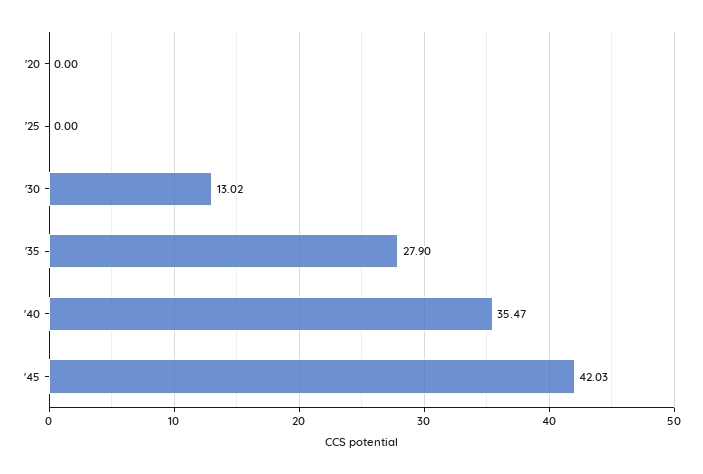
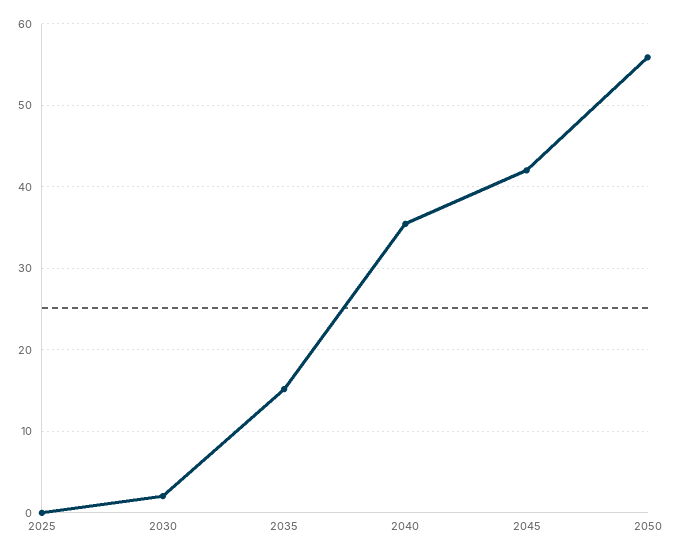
'20: 0 -> none
'30: 13.02 -> 2
'35: 27.9 -> 15
2050: none -> 56

